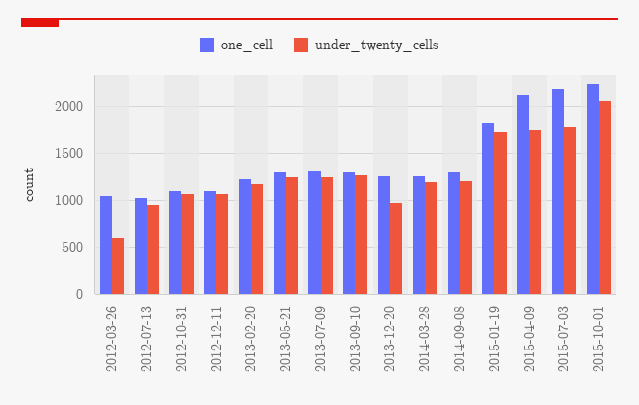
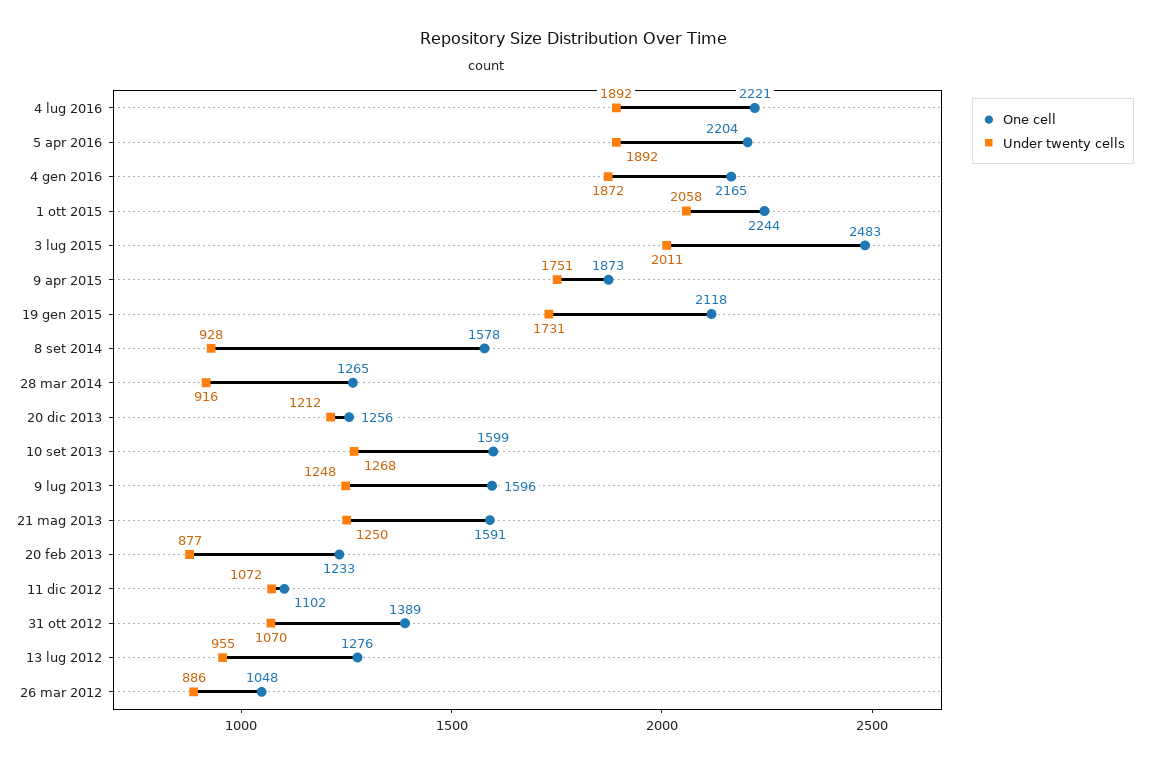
under_twenty_cells, 2012-03-26: 600 -> 886
one_cell, 2012-07-13: 1000 -> 1276
one_cell, 2012-10-31: 1100 -> 1389
under_twenty_cells, 2013-02-20: 1200 -> 877
one_cell, 2013-05-21: 1300 -> 1591
one_cell, 2013-07-09: 1300 -> 1596
one_cell, 2013-09-10: 1300 -> 1599
under_twenty_cells, 2013-12-20: 1000 -> 1212
under_twenty_cells, 2014-03-28: 1200 -> 916
one_cell, 2014-09-08: 1300 -> 1578
under_twenty_cells, 2014-09-08: 1200 -> 928
one_cell, 2015-01-19: 1800 -> 2118
one_cell, 2015-04-09: 2100 -> 1873
one_cell, 2015-07-03: 2200 -> 2483
under_twenty_cells, 2015-07-03: 1800 -> 2011
one_cell, 4 lug 2016: none -> 2221
under_twenty_cells, 4 lug 2016: none -> 1892
one_cell, 5 apr 2016: none -> 2204
under_twenty_cells, 5 apr 2016: none -> 1892
one_cell, 4 gen 2016: none -> 2165
under_twenty_cells, 4 gen 2016: none -> 1872

